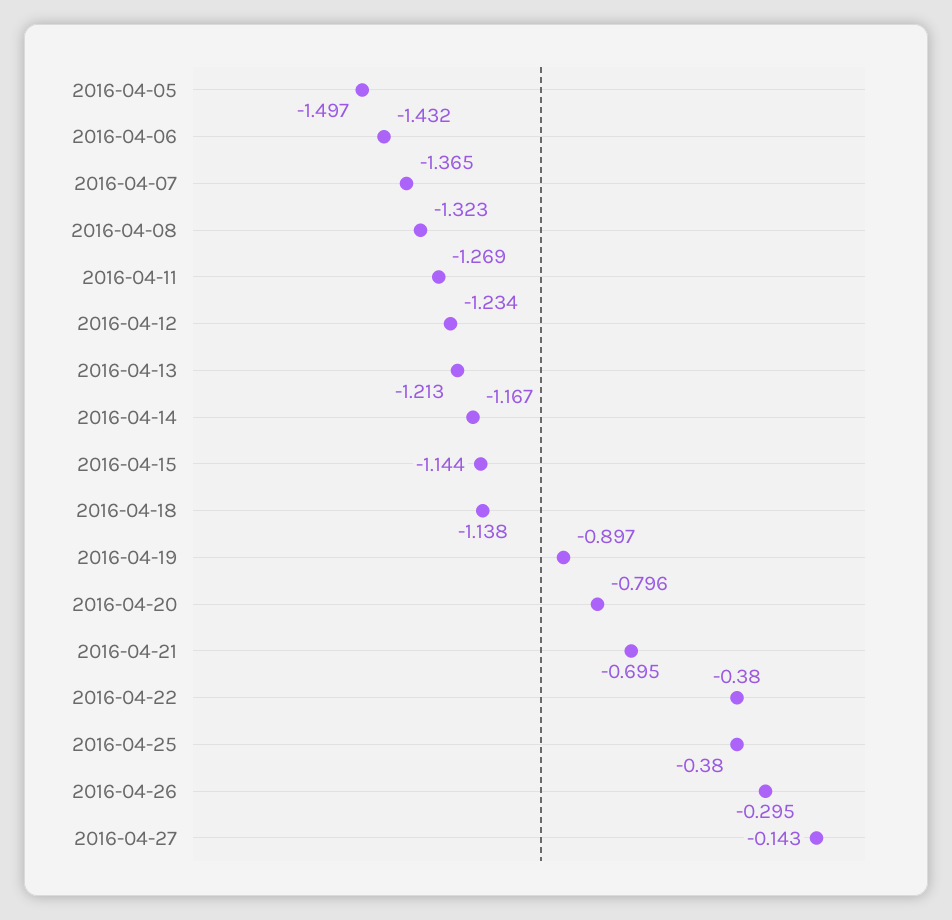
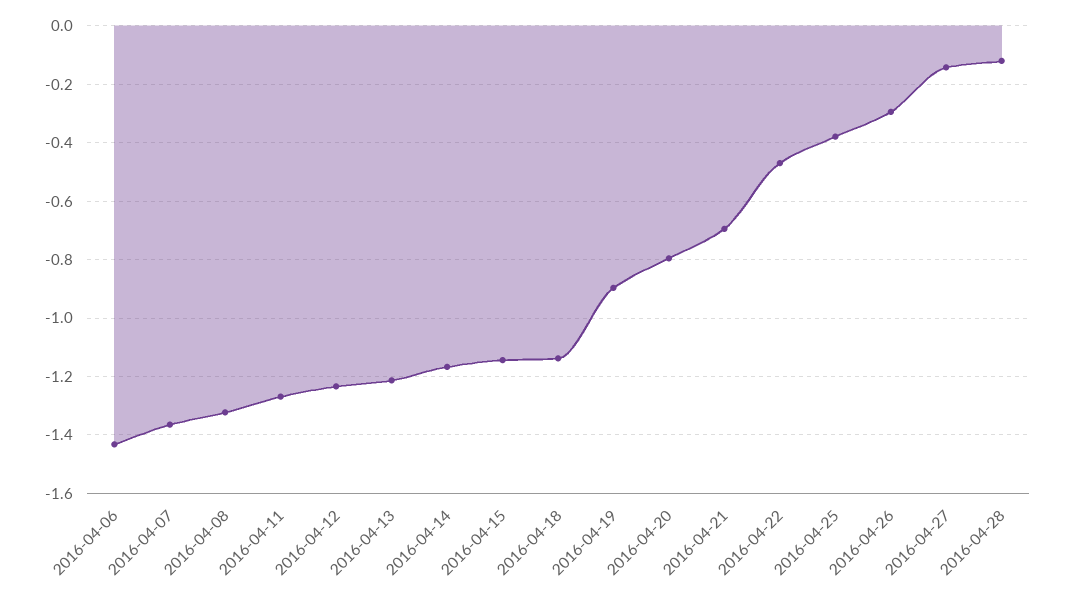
2016-04-05: -1.497 -> none
2016-04-22: -0.38 -> -0.475
2016-04-28: none -> -0.125

